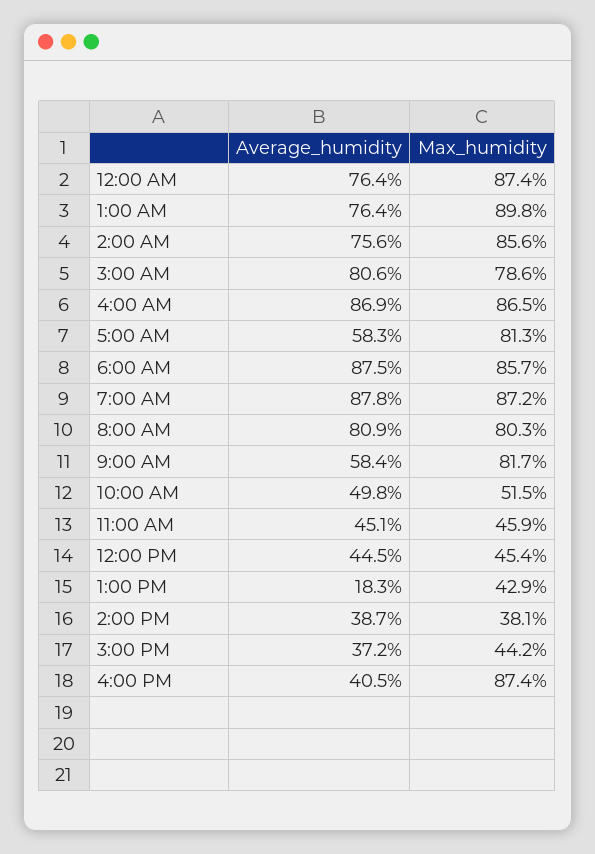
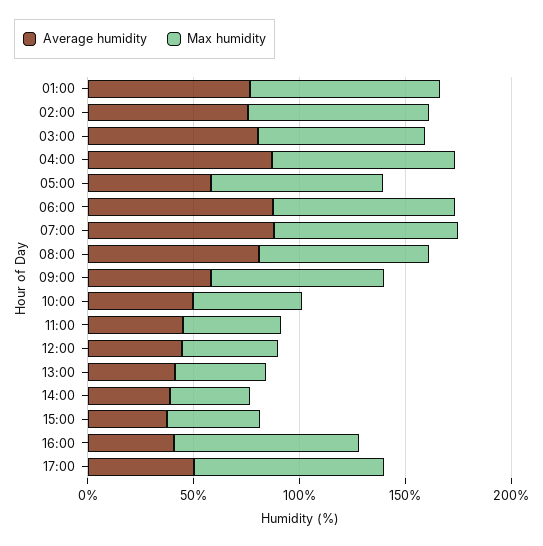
Average_humidity, 12:00 AM: 76.4 -> none
Max_humidity, 12:00 AM: 87.4 -> none
Average_humidity, 1:00 PM: 18.3 -> 40
Average_humidity, 17:00: none -> 50
Max_humidity, 17:00: none -> 90

